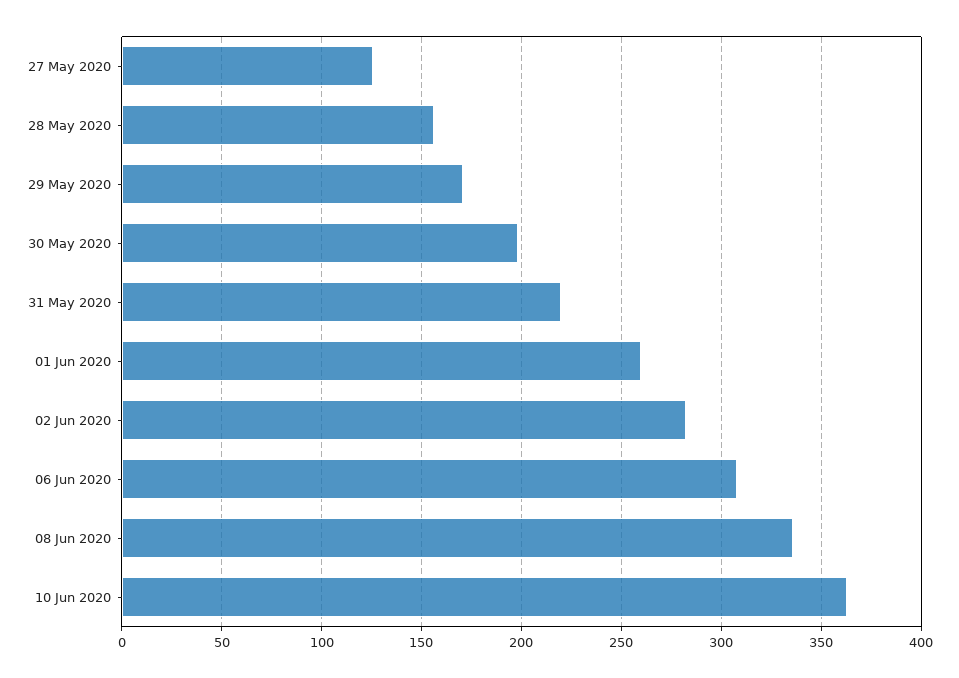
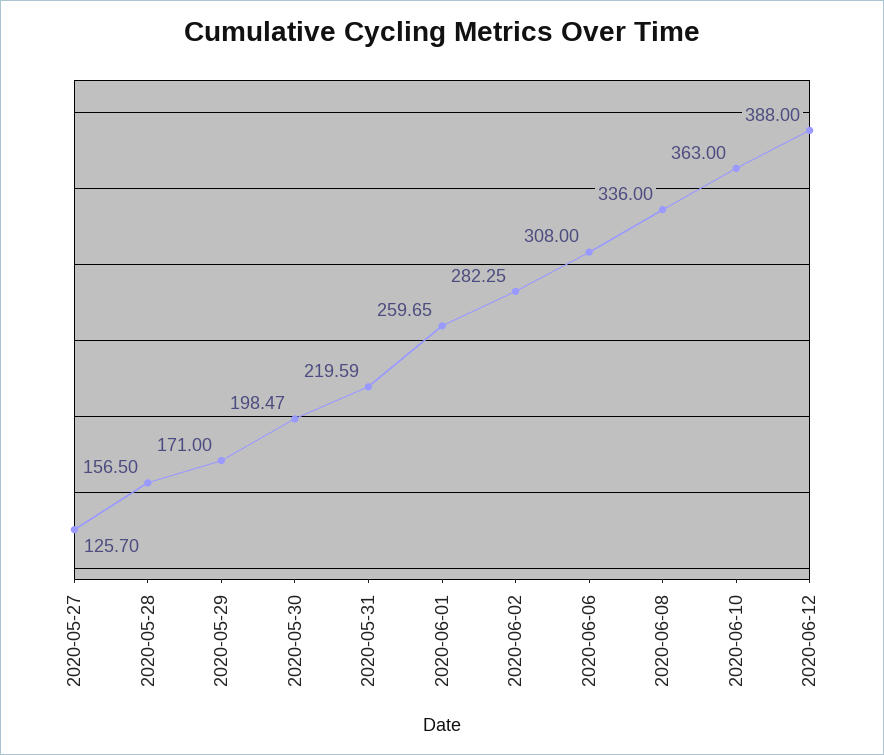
2020-06-12: none -> 388

